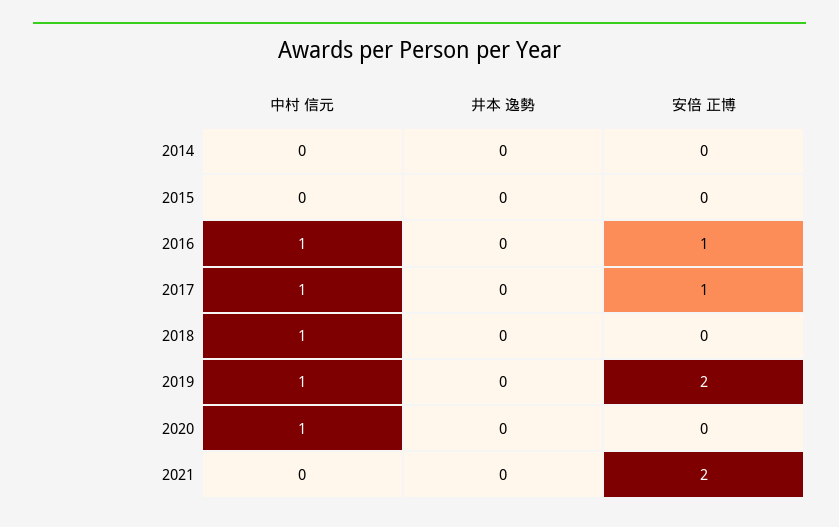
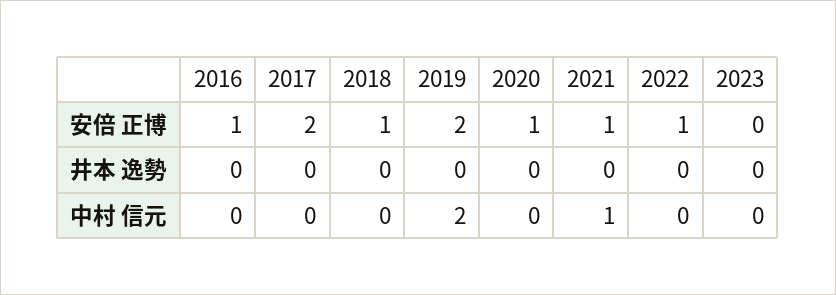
中村 信元, 2014: 0 -> none
井本 逸勢, 2014: 0 -> none
安倍 正博, 2014: 0 -> none
中村 信元, 2015: 0 -> none
井本 逸勢, 2015: 0 -> none
安倍 正博, 2015: 0 -> none
中村 信元, 2016: 1 -> 0
中村 信元, 2017: 1 -> 0
安倍 正博, 2017: 1 -> 2
中村 信元, 2018: 1 -> 0
安倍 正博, 2018: 0 -> 1
中村 信元, 2019: 1 -> 2
中村 信元, 2020: 1 -> 0
安倍 正博, 2020: 0 -> 1
中村 信元, 2021: 0 -> 1
安倍 正博, 2021: 2 -> 1
安倍 正博, 2022: none -> 1
安倍 正博, 2023: none -> 0
井本 逸勢, 2022: none -> 0
井本 逸勢, 2023: none -> 0
中村 信元, 2022: none -> 0
中村 信元, 2023: none -> 0

